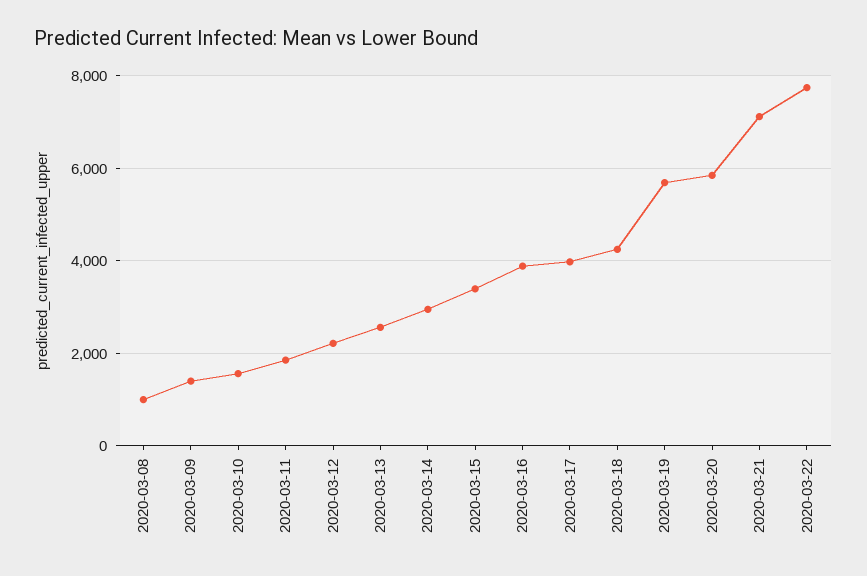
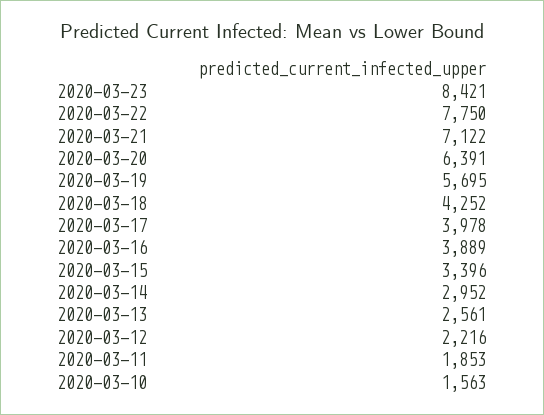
2020-03-08: 1000 -> none
2020-03-09: 1400 -> none
2020-03-20: 5800 -> 6391
2020-03-23: none -> 8421

